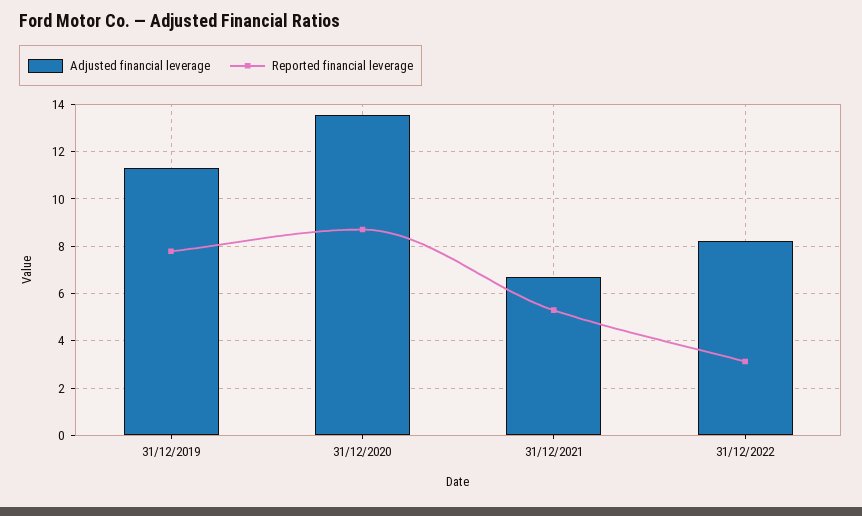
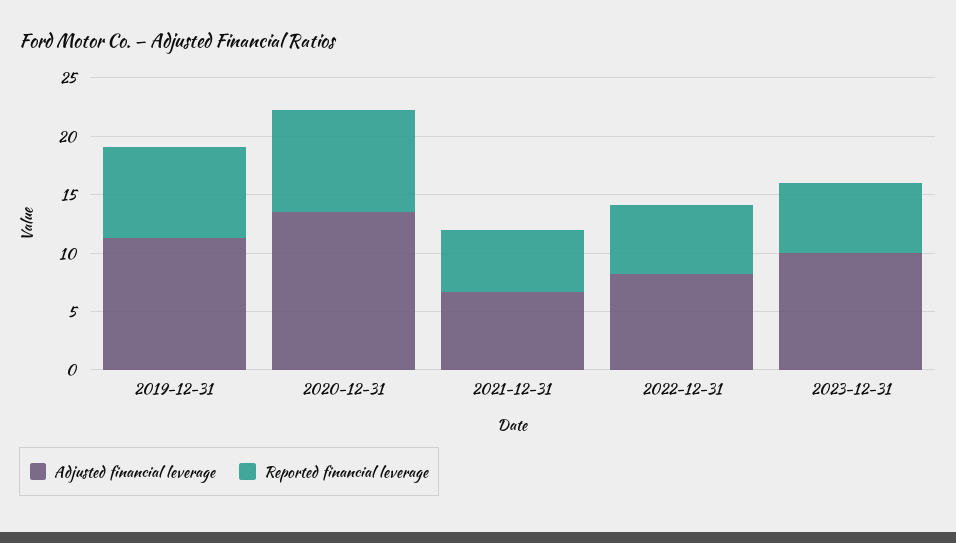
Reported financial leverage, 31/12/2022: 3 -> 6
Adjusted financial leverage, 2023-12-31: none -> 10
Reported financial leverage, 2023-12-31: none -> 6

